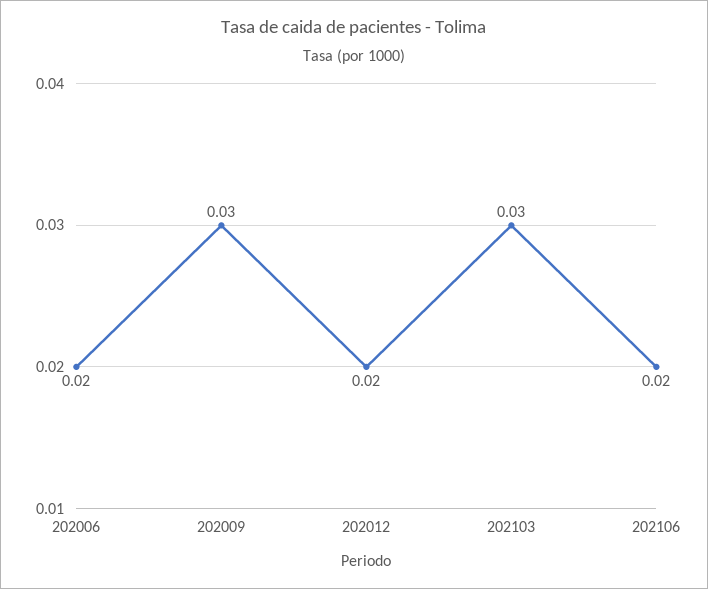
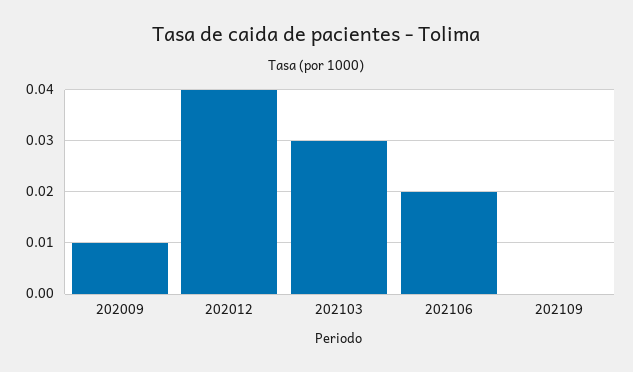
202006: 0.02 -> none
202009: 0.03 -> 0.01
202012: 0.02 -> 0.04
202109: none -> 0

